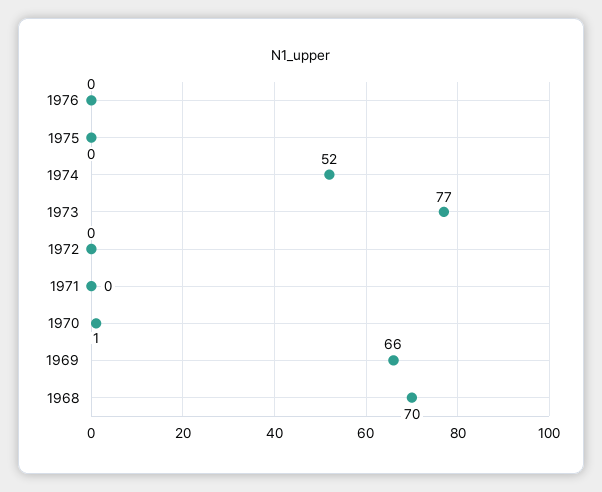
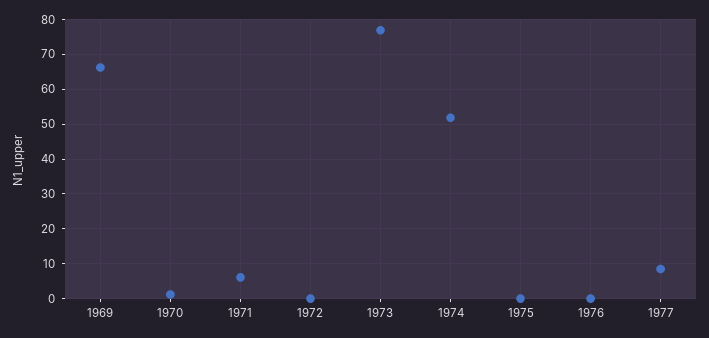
1971: 0 -> 6
1968: 70 -> none
1977: none -> 8

